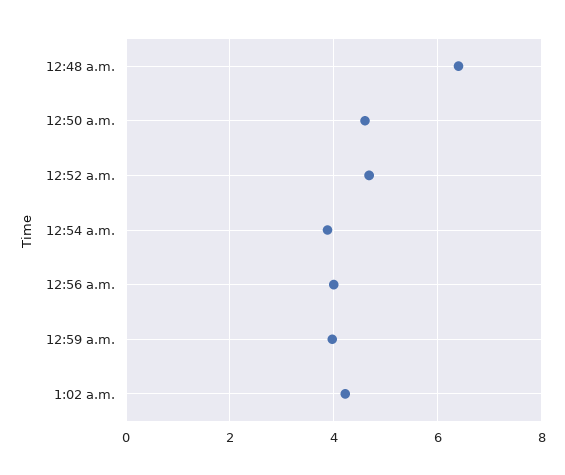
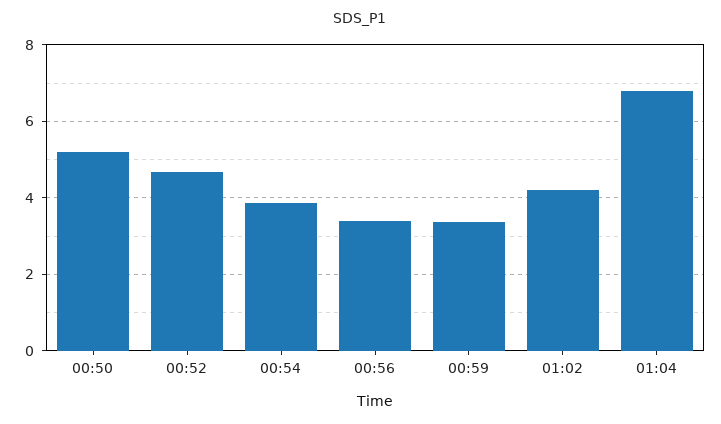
12:48 a.m.: 6.4 -> none
12:50 a.m.: 4.6 -> 5.2
12:56 a.m.: 4 -> 3.4
12:59 a.m.: 4 -> 3.4
01:04: none -> 6.8

